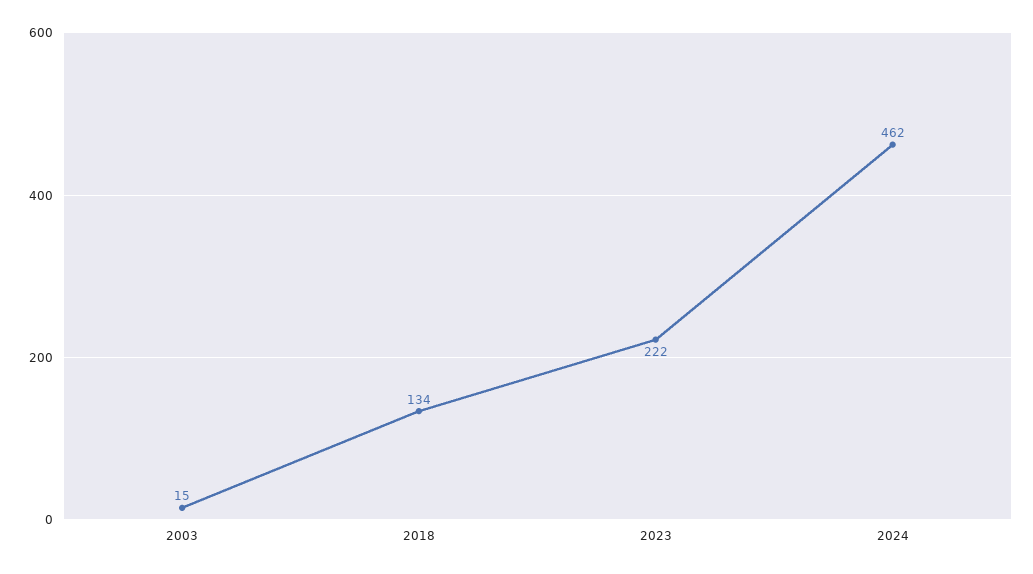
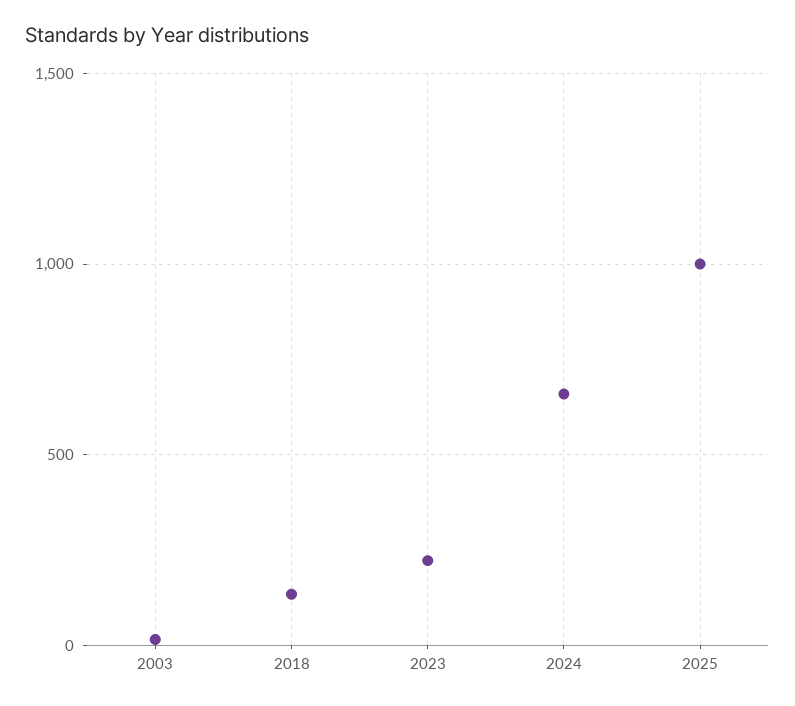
2024: 462 -> 650
2025: none -> 1000

